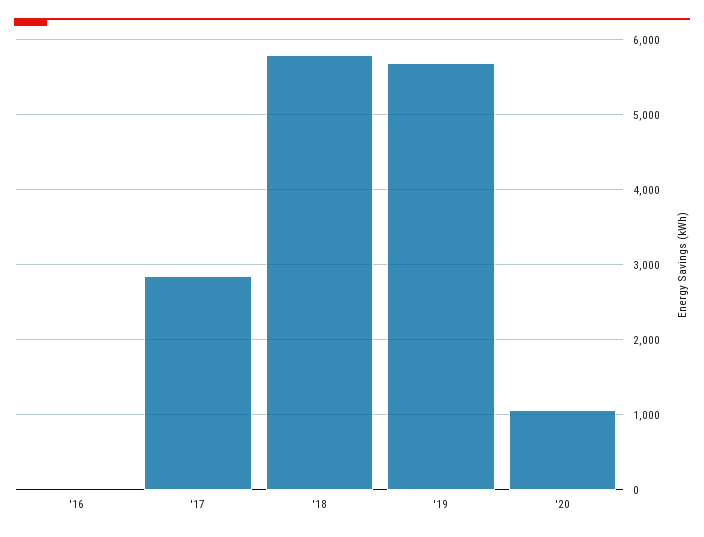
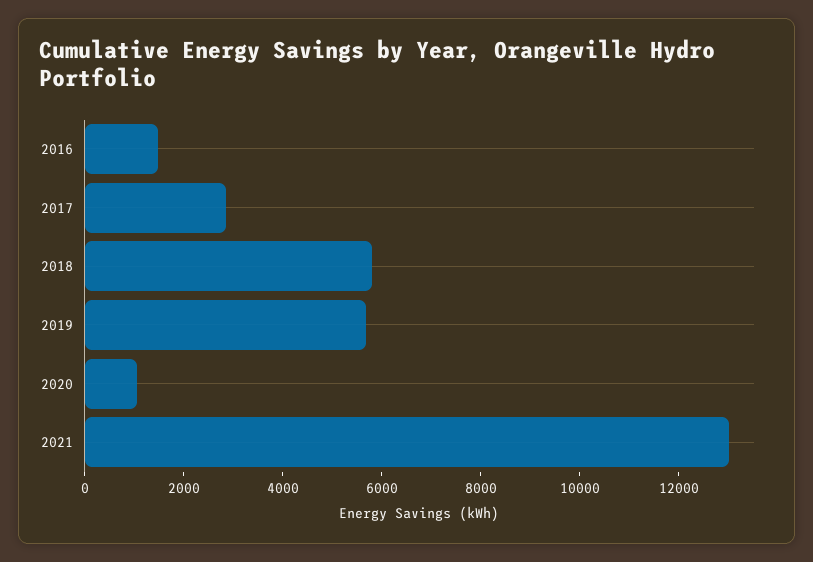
'16: 0 -> 1500
2021: none -> 13000

